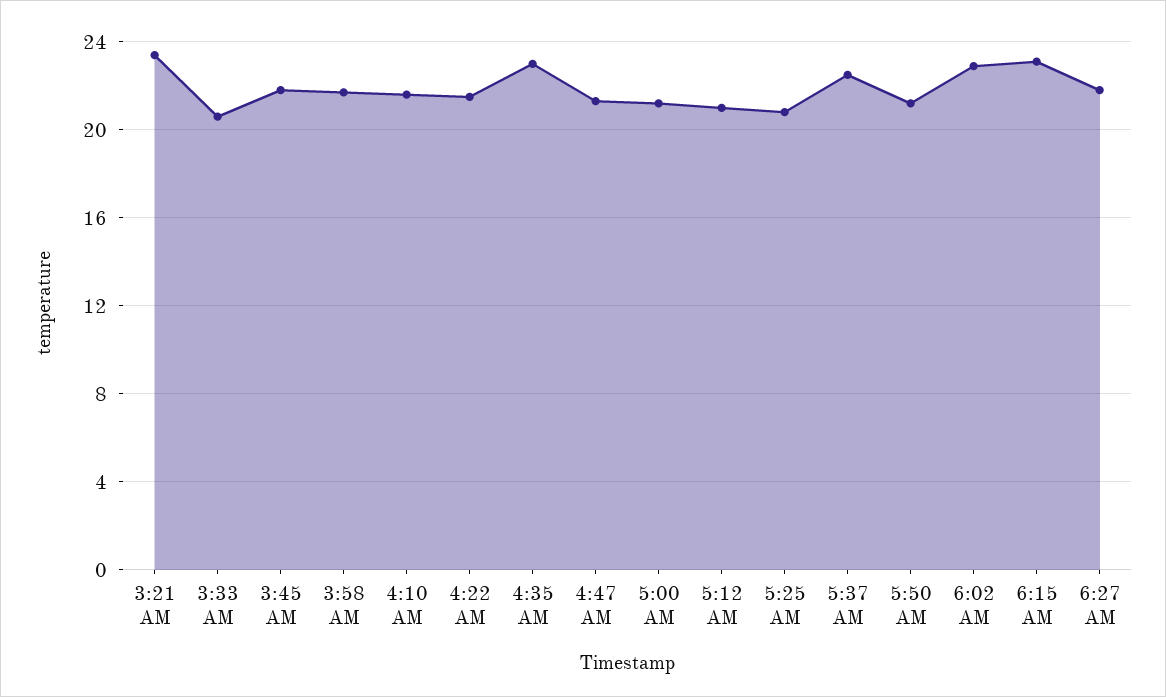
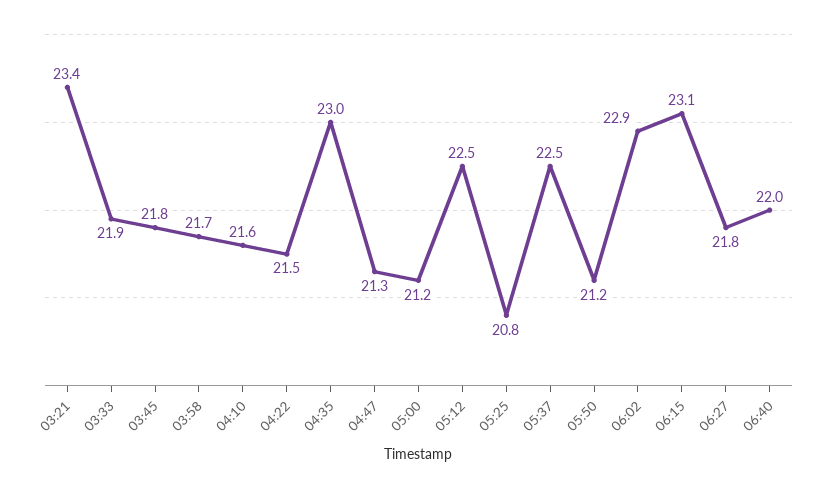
3:33 AM: 20.5 -> 21.9
5:12 AM: 21 -> 22.5
06:40: none -> 22

